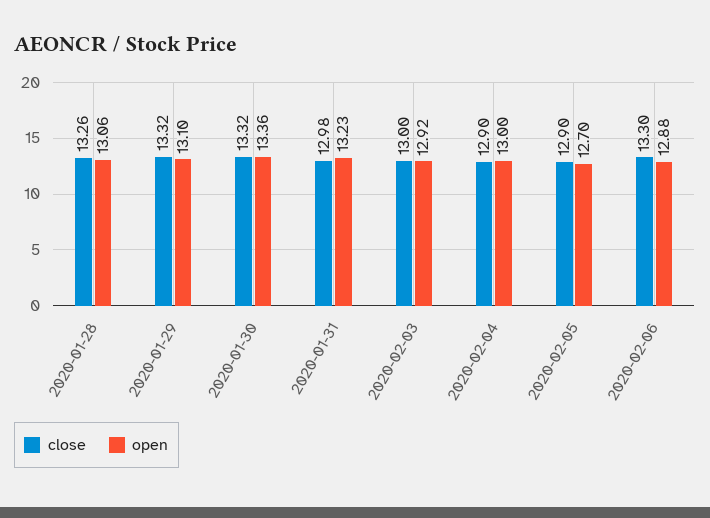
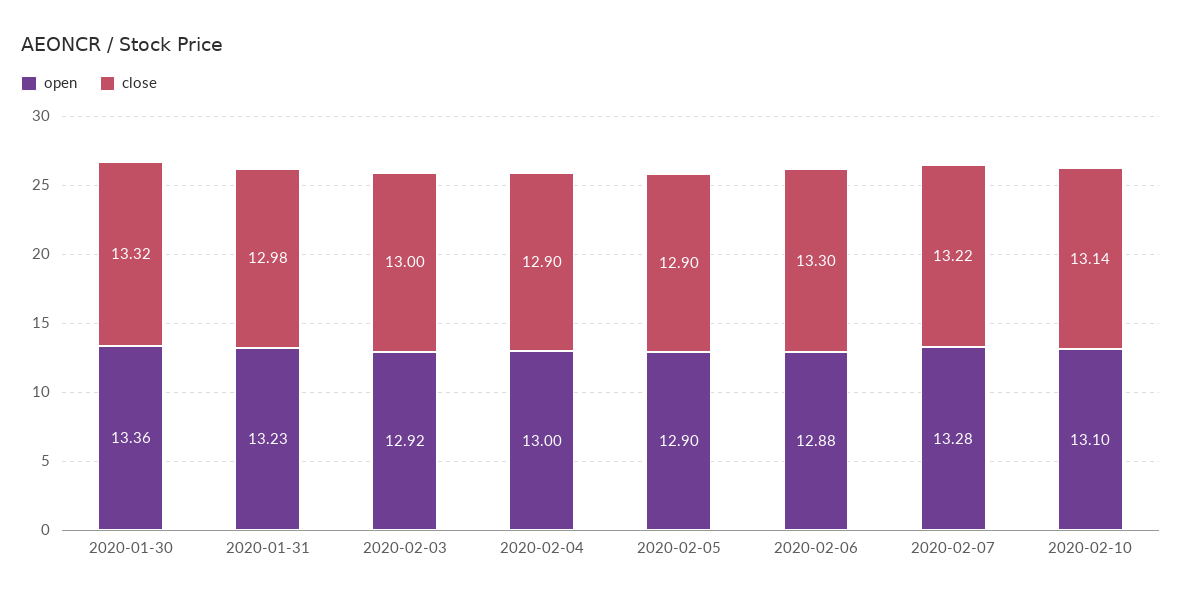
close, 2020-01-28: 13.26 -> none
open, 2020-01-28: 13.06 -> none
close, 2020-01-29: 13.32 -> none
open, 2020-01-29: 13.1 -> none
open, 2020-02-05: 12.7 -> 12.9
open, 2020-02-07: none -> 13.28
close, 2020-02-07: none -> 13.22
open, 2020-02-10: none -> 13.1
close, 2020-02-10: none -> 13.14

